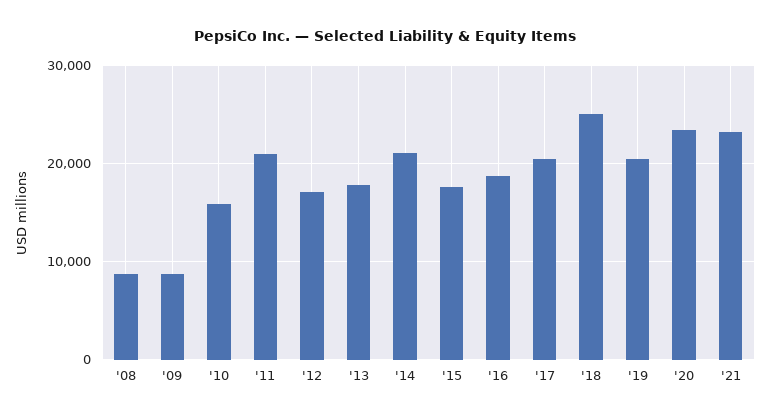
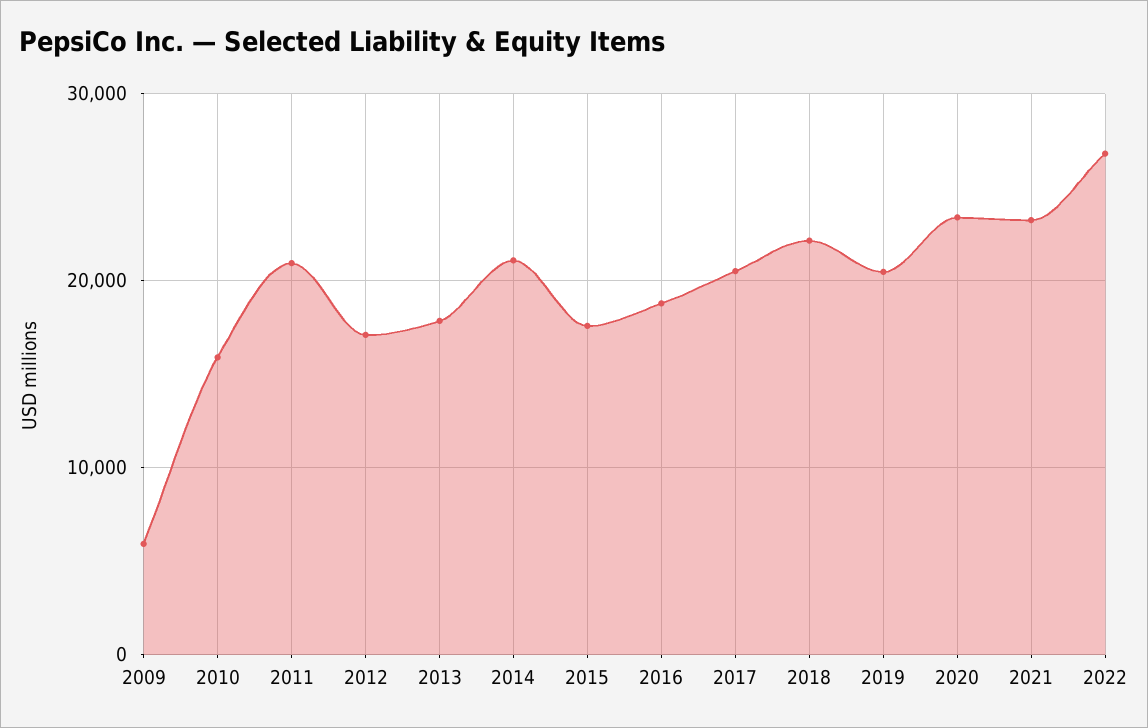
'08: 9000 -> none
'09: 9000 -> 6000
'18: 25000 -> 22000
2022: none -> 27000

